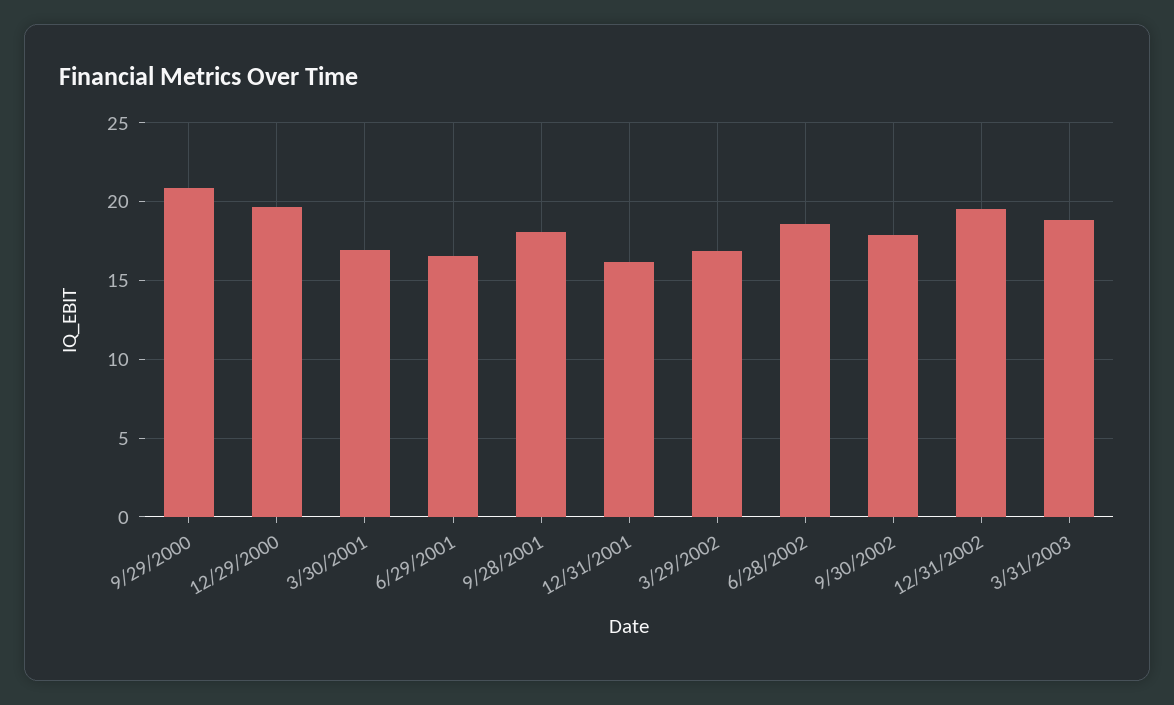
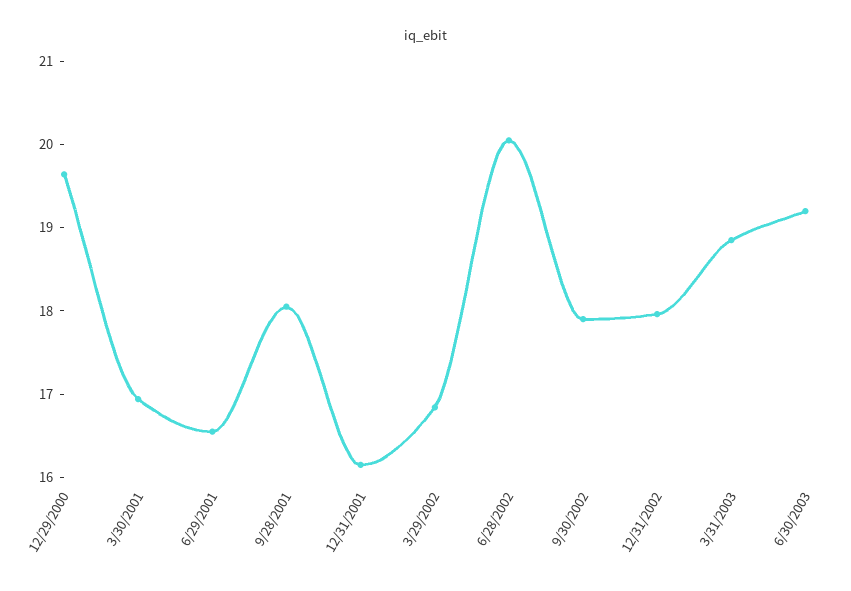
9/29/2000: 21 -> none
6/28/2002: 18.5 -> 20
12/31/2002: 19.5 -> 18
6/30/2003: none -> 19.2

